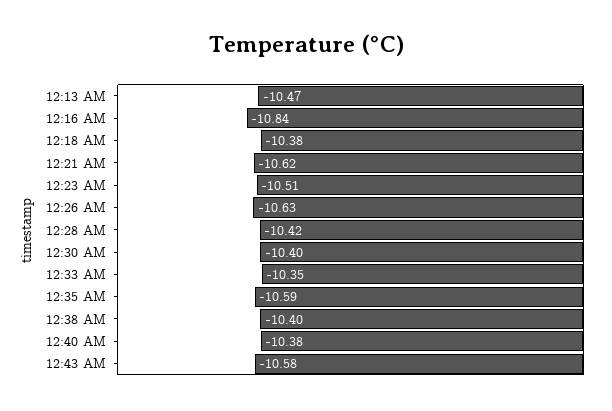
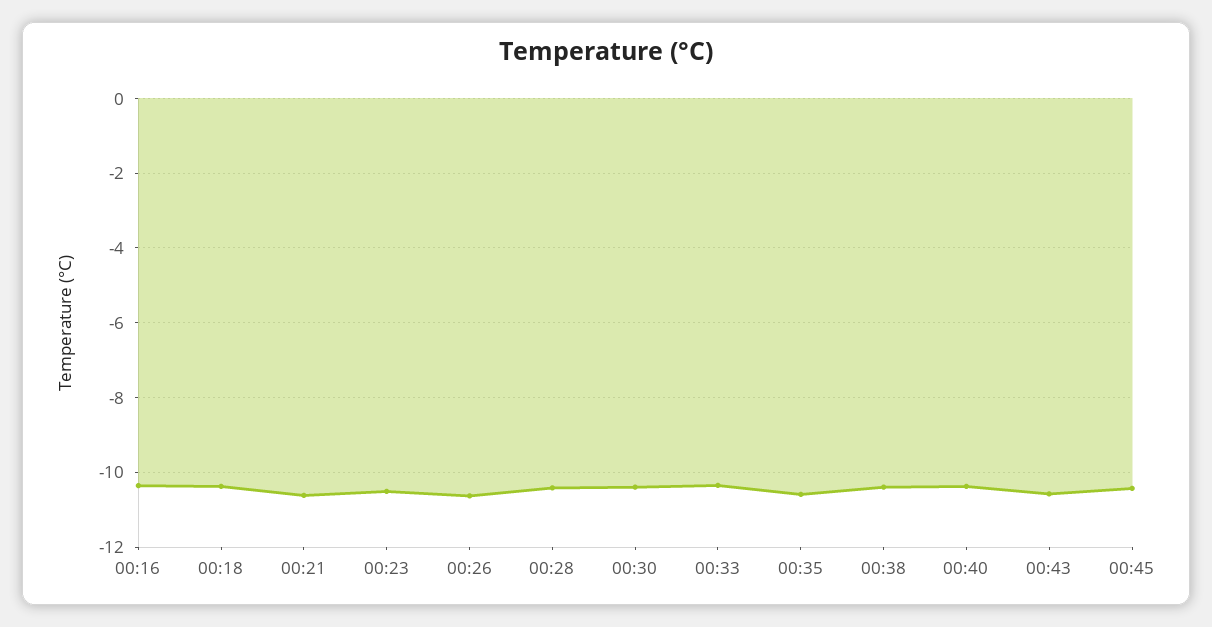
12:13 AM: -10.47 -> none
12:16 AM: -10.84 -> -10.4
00:45: none -> -10.4

